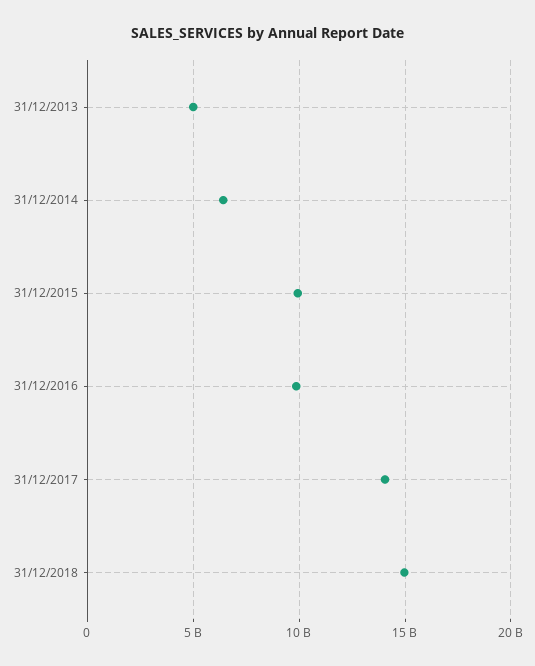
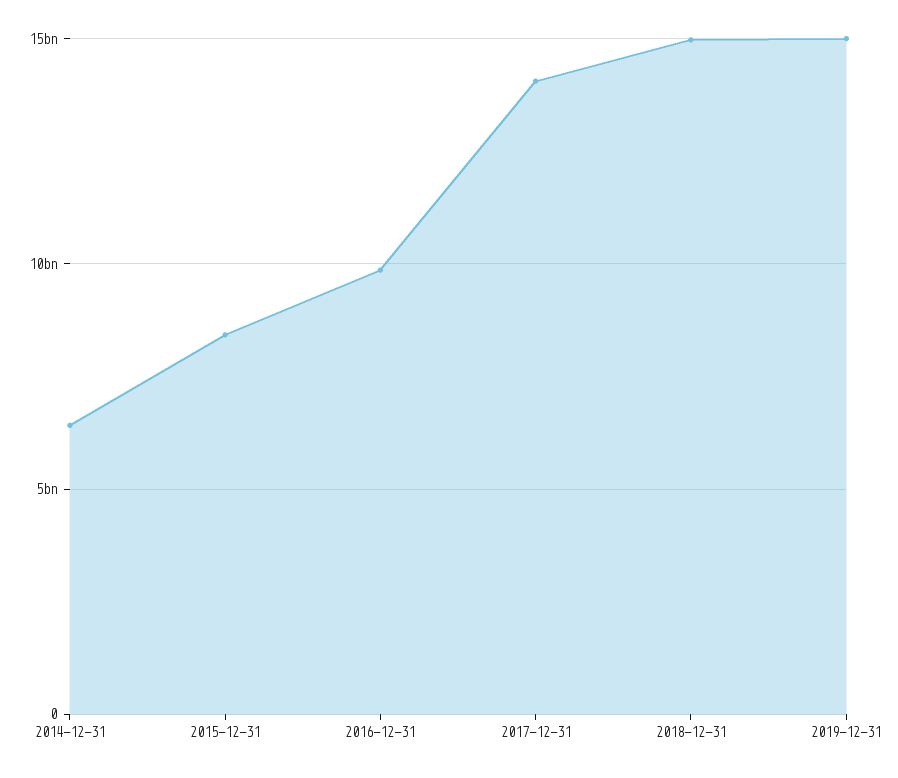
31/12/2013: 5000000000 -> none
31/12/2015: 10000000000 -> 8500000000
2019-12-31: none -> 15000000000

